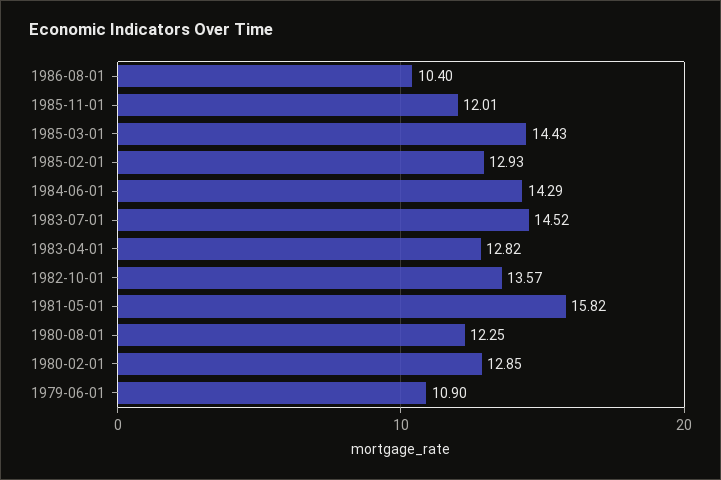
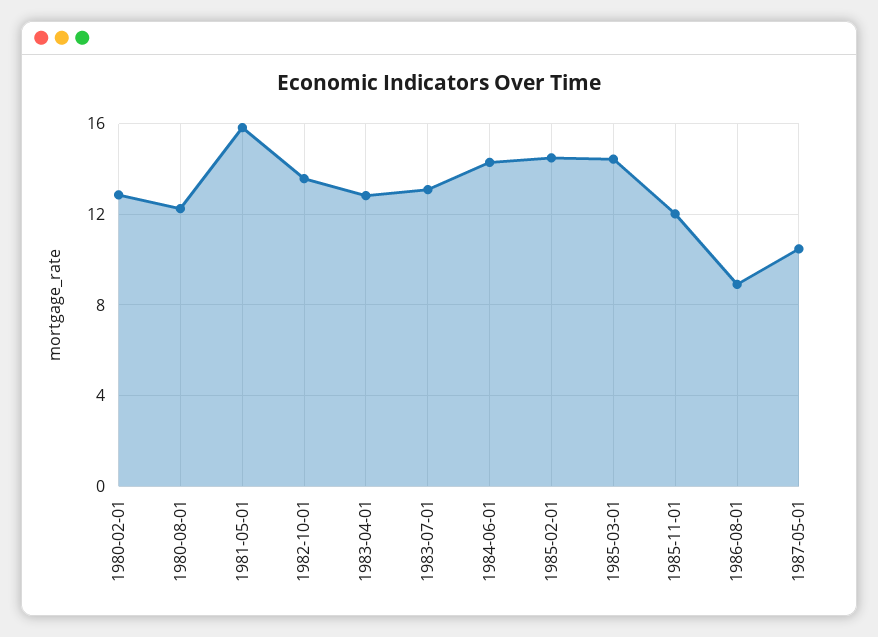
1986-08-01: 10.4 -> 9
1985-02-01: 12.93 -> 14.5
1983-07-01: 14.52 -> 13
1979-06-01: 10.9 -> none
1987-05-01: none -> 10.5

